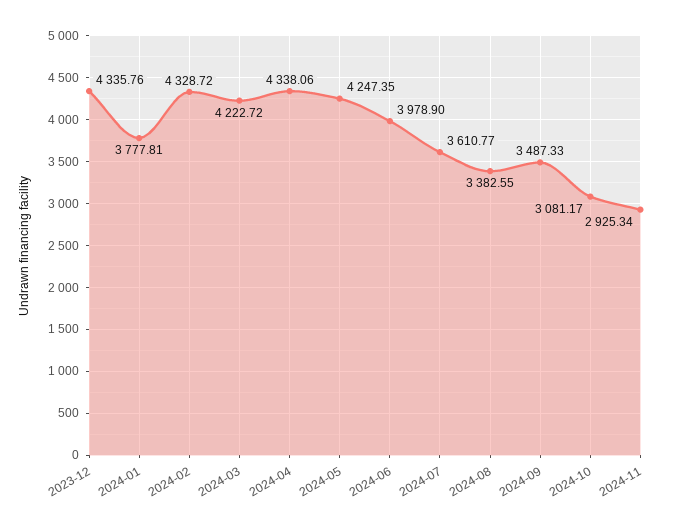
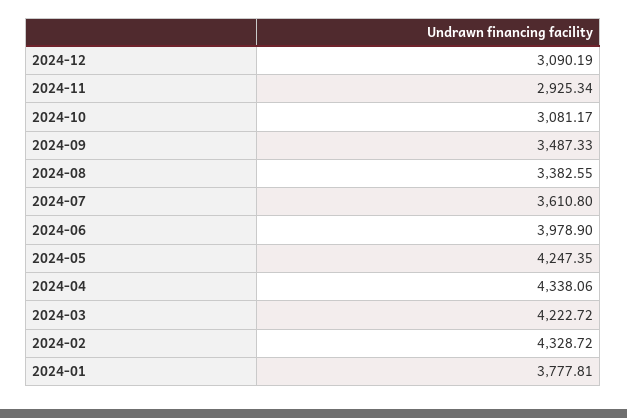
2023-12: 4335.76 -> none
2024-07: 3610.77 -> 3610.8
2024-12: none -> 3090.19

